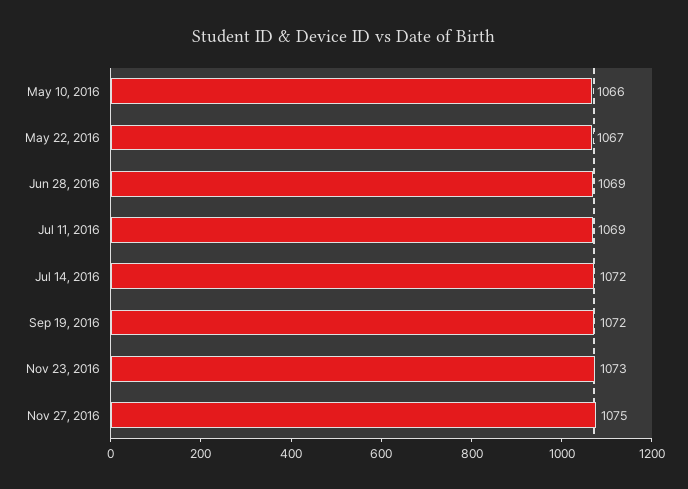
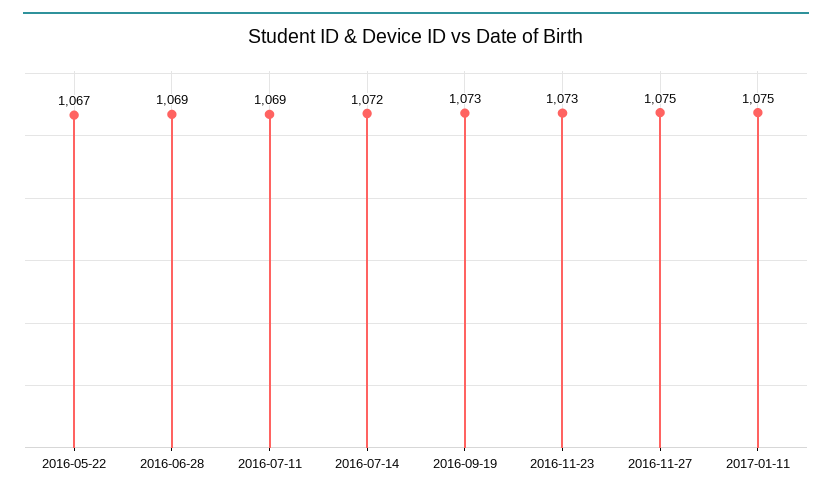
May 10, 2016: 1066 -> none
Sep 19, 2016: 1072 -> 1073
2017-01-11: none -> 1075

